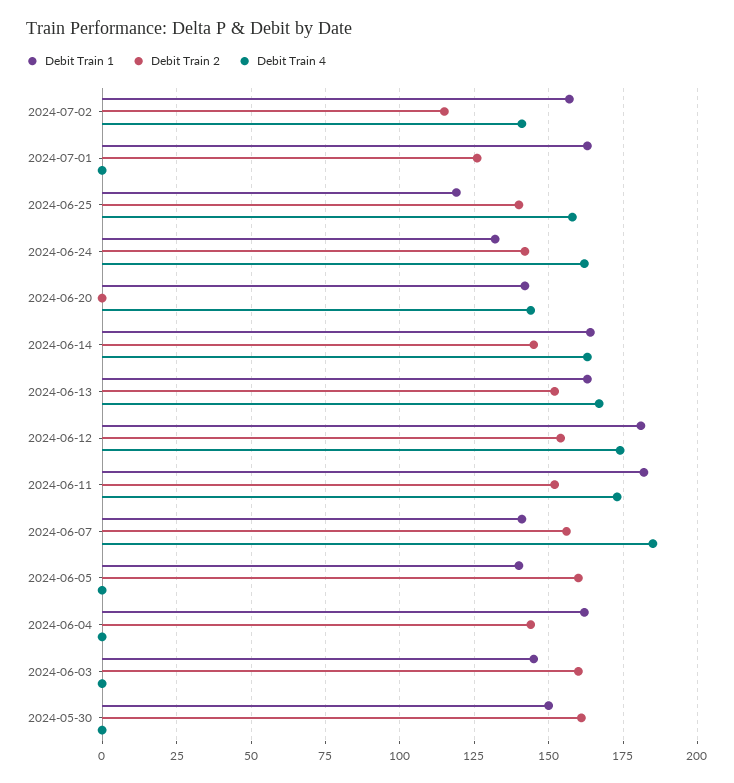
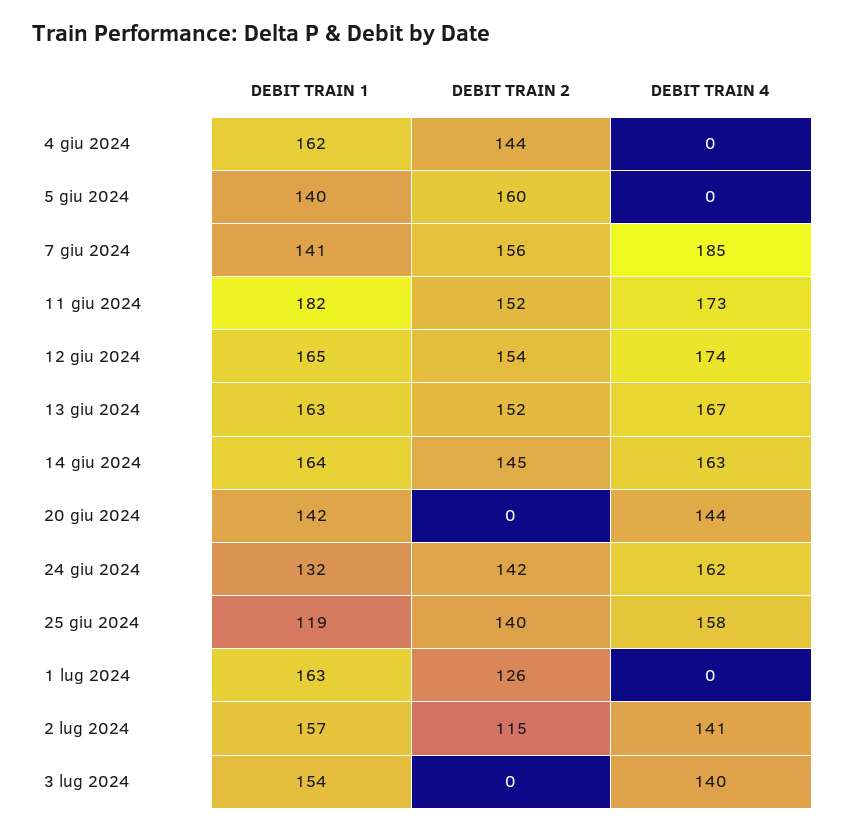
Debit Train 1, 2024-06-12: 180 -> 165
Debit Train 1, 2024-06-03: 145 -> none
Debit Train 2, 2024-06-03: 160 -> none
Debit Train 4, 2024-06-03: 0 -> none
Debit Train 1, 2024-05-30: 150 -> none
Debit Train 2, 2024-05-30: 160 -> none
Debit Train 4, 2024-05-30: 0 -> none
Debit Train 1, 3 lug 2024: none -> 154
Debit Train 2, 3 lug 2024: none -> 0
Debit Train 4, 3 lug 2024: none -> 140

